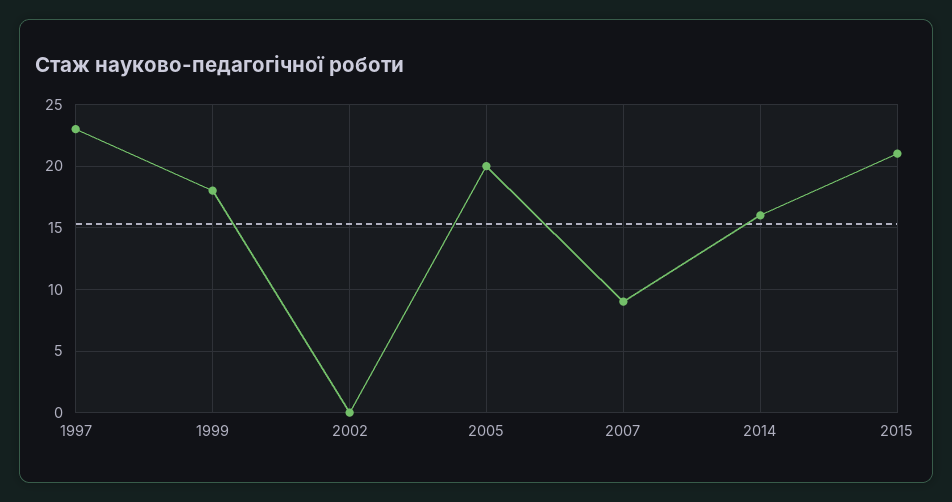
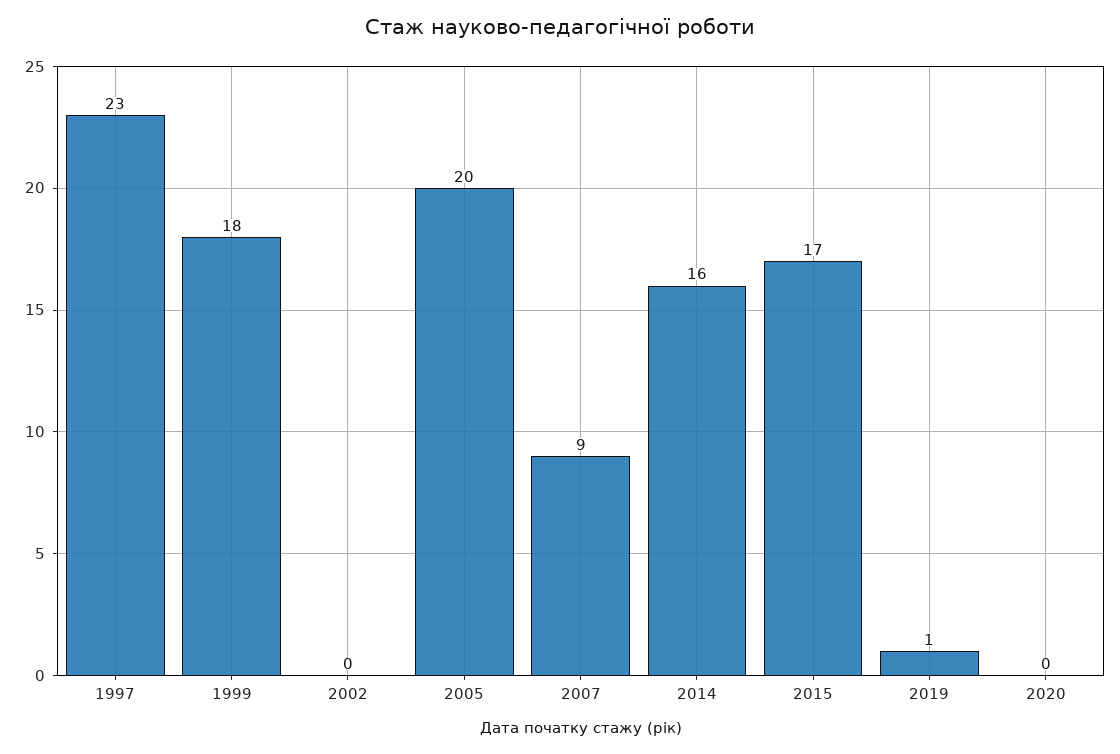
2015: 21 -> 17
2019: none -> 1
2020: none -> 0

